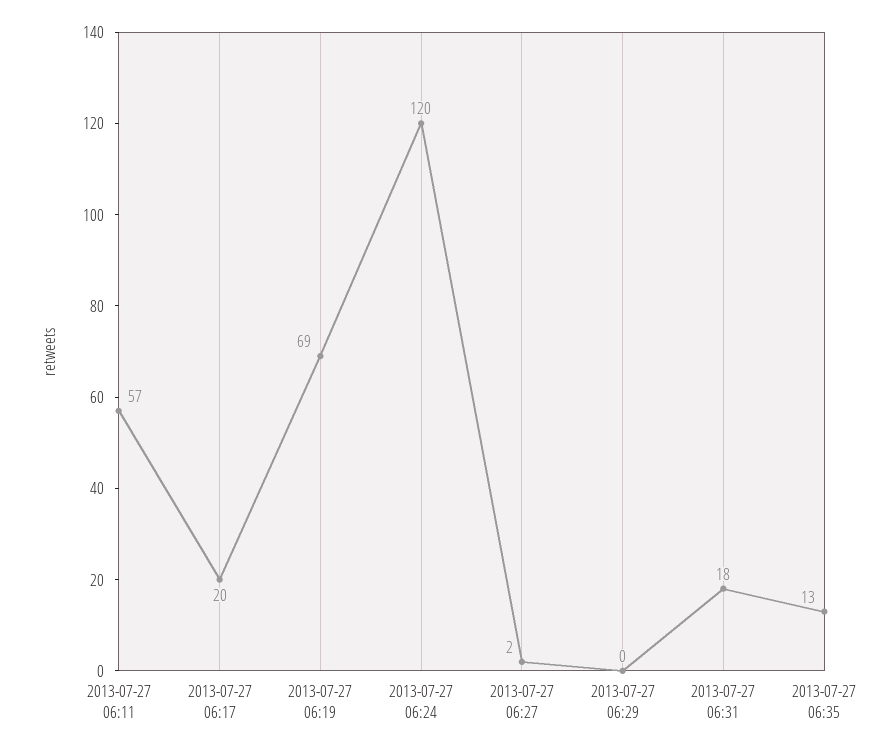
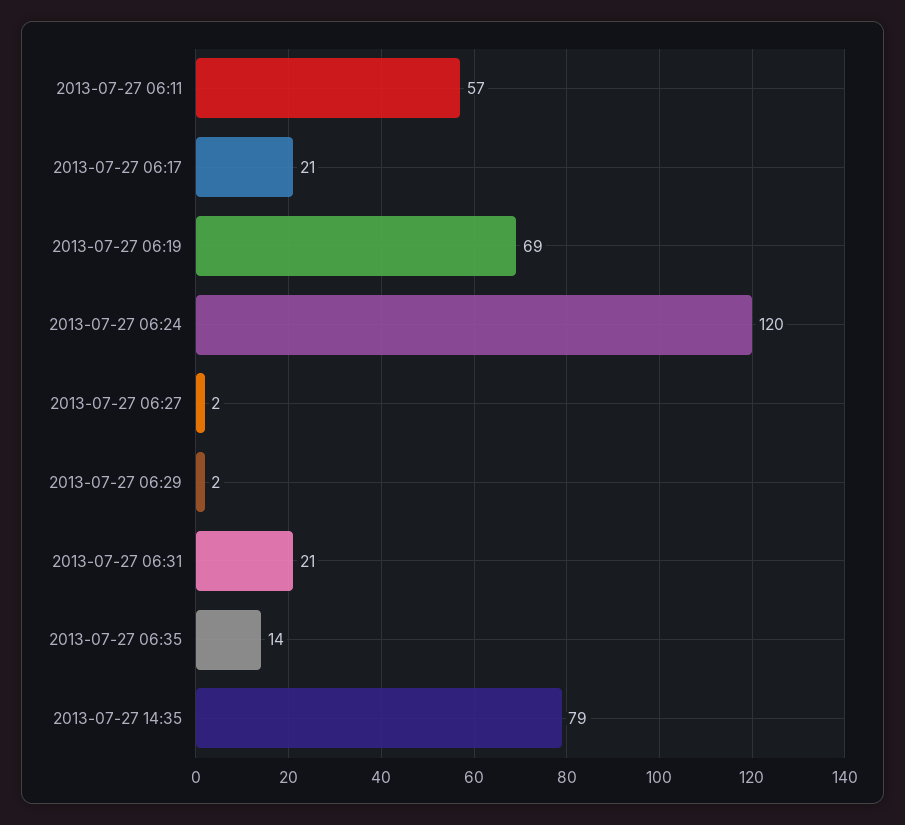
2013-07-27 06:17: 20 -> 21
2013-07-27 06:29: 0 -> 2
2013-07-27 06:31: 18 -> 21
2013-07-27 06:35: 13 -> 14
2013-07-27 14:35: none -> 79

